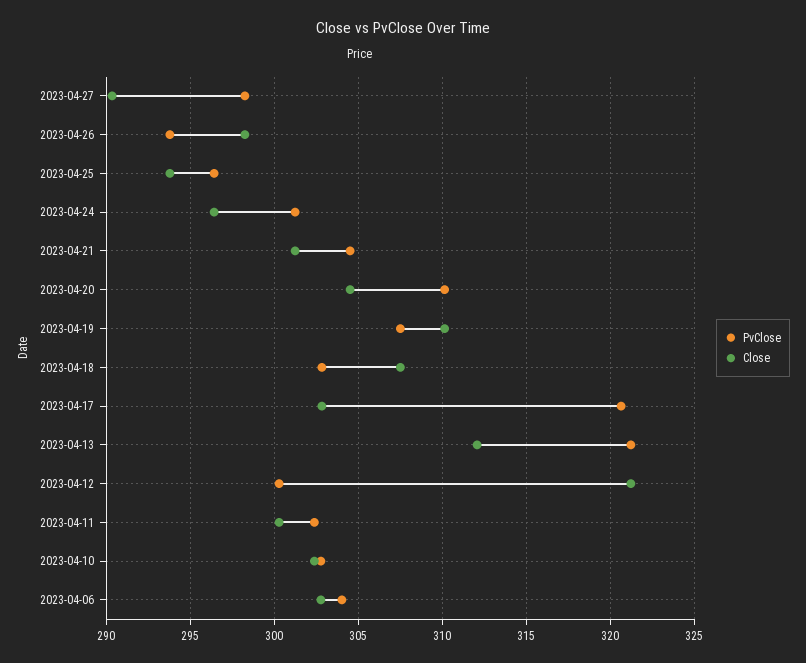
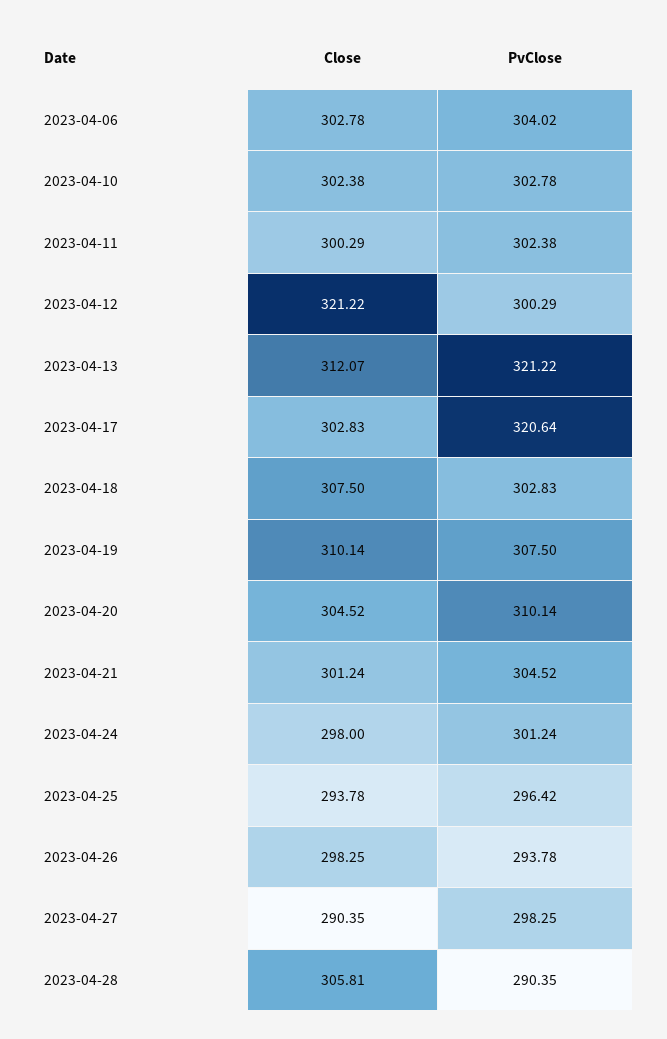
Close, 2023-04-24: 296.5 -> 298
Close, 2023-04-28: none -> 305.81
PvClose, 2023-04-28: none -> 290.35

